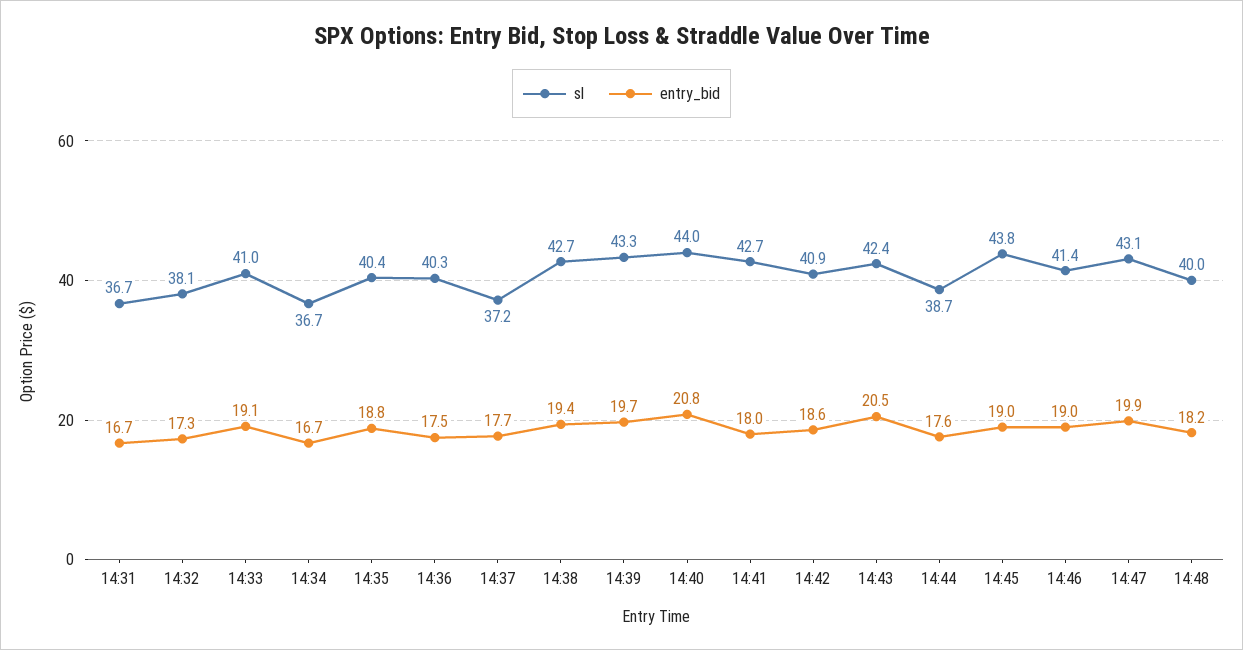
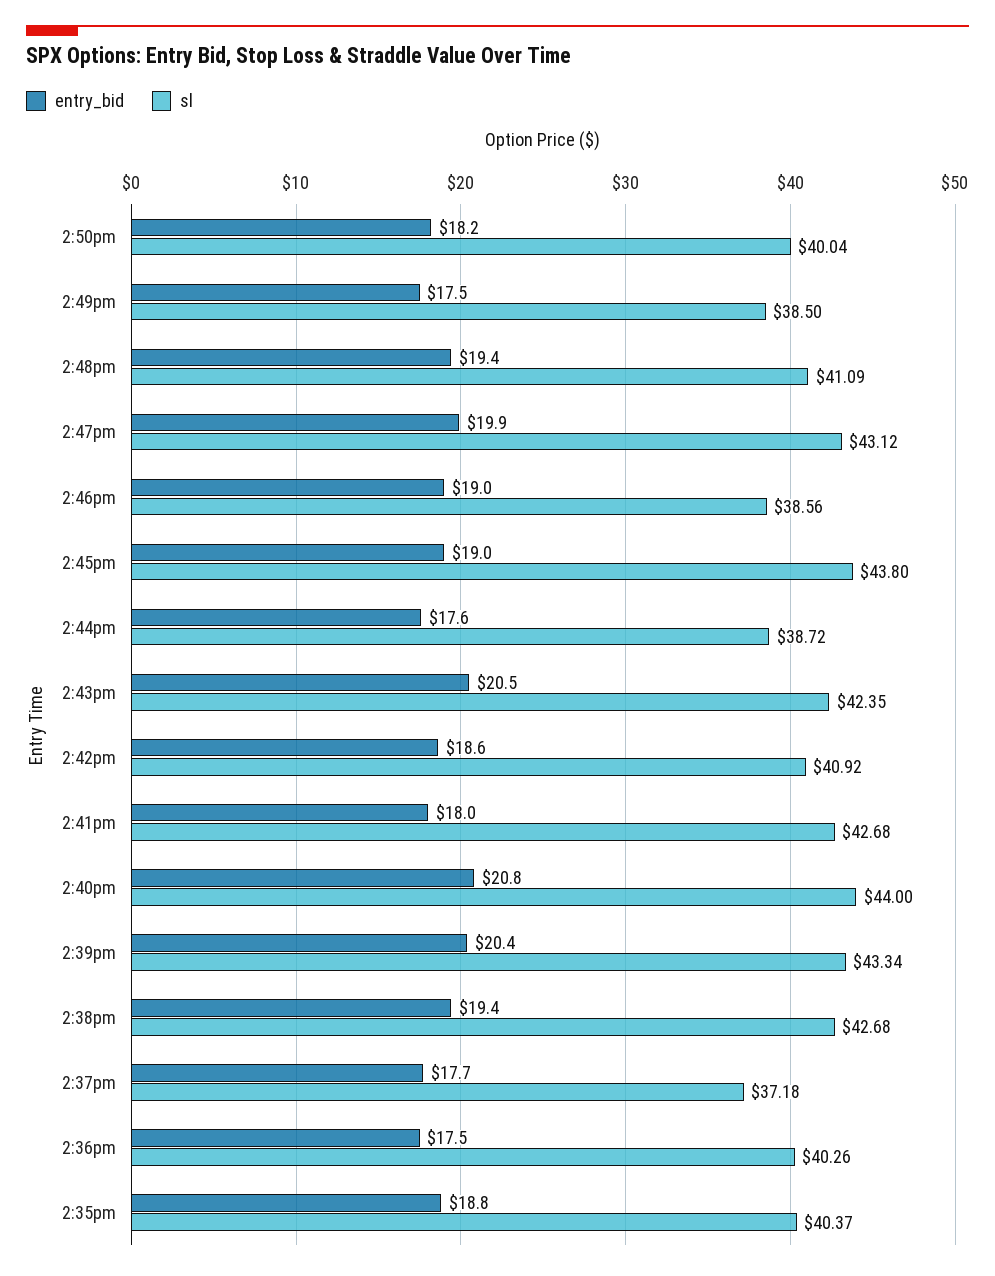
sl, 14:31: 36.7 -> none
entry_bid, 14:31: 16.7 -> none
sl, 14:32: 38.1 -> none
entry_bid, 14:32: 17.3 -> none
sl, 14:33: 41 -> none
entry_bid, 14:33: 19.1 -> none
sl, 14:34: 36.7 -> none
entry_bid, 14:34: 16.7 -> none
entry_bid, 14:39: 19.7 -> 20.4
sl, 14:46: 41.4 -> 38.56
sl, 14:48: 40 -> 41.09
entry_bid, 14:48: 18.2 -> 19.4
entry_bid, 2:50pm: none -> 18.2
sl, 2:50pm: none -> 40.04
entry_bid, 2:49pm: none -> 17.5
sl, 2:49pm: none -> 38.5

